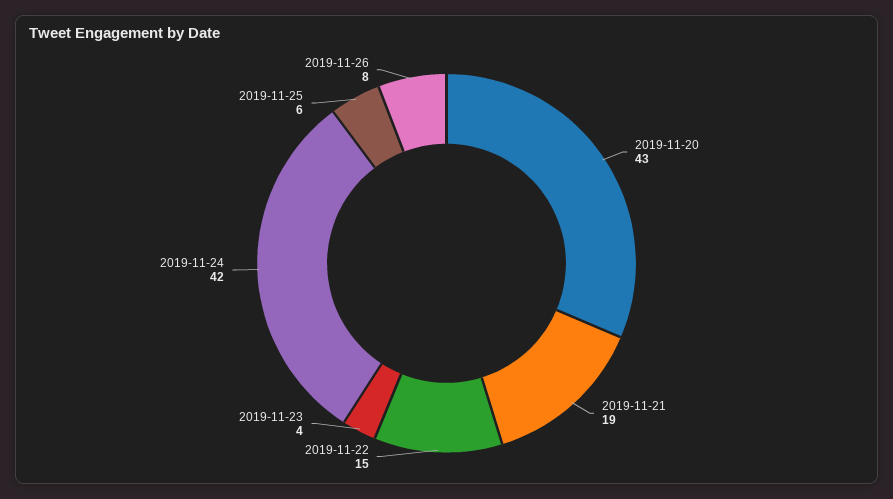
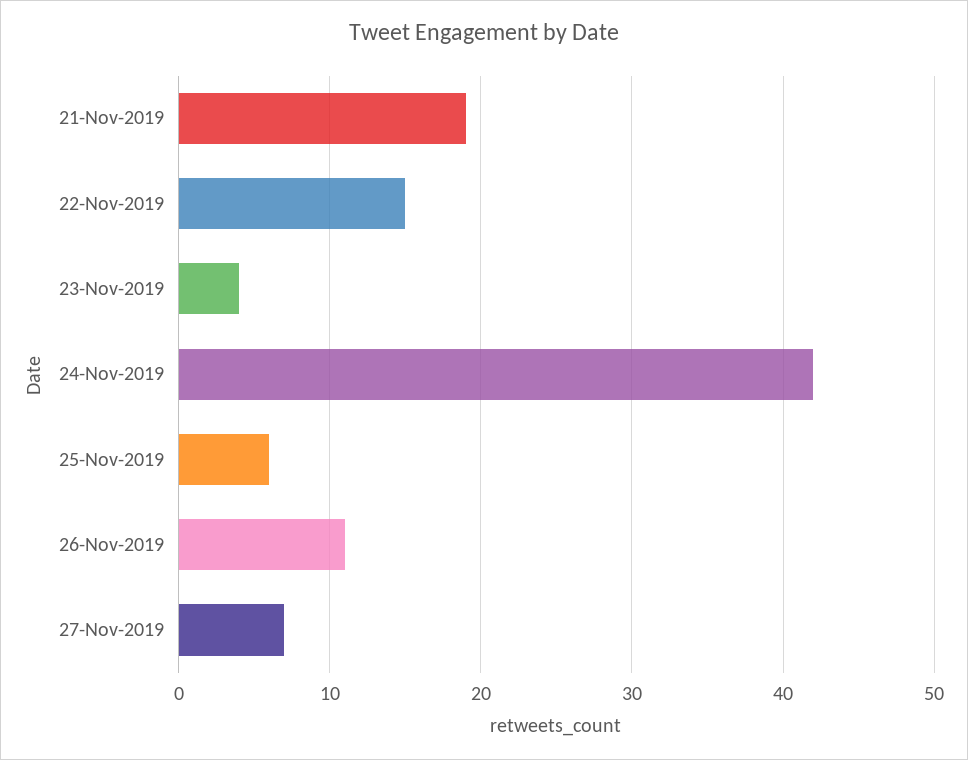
2019-11-20: 43 -> none
2019-11-26: 8 -> 11
27-Nov-2019: none -> 7

